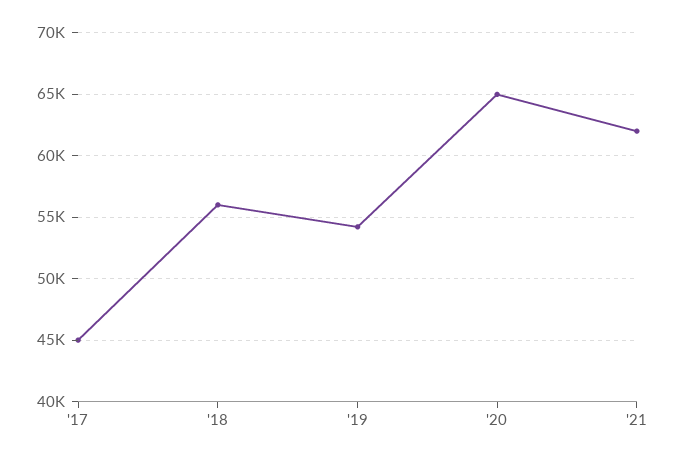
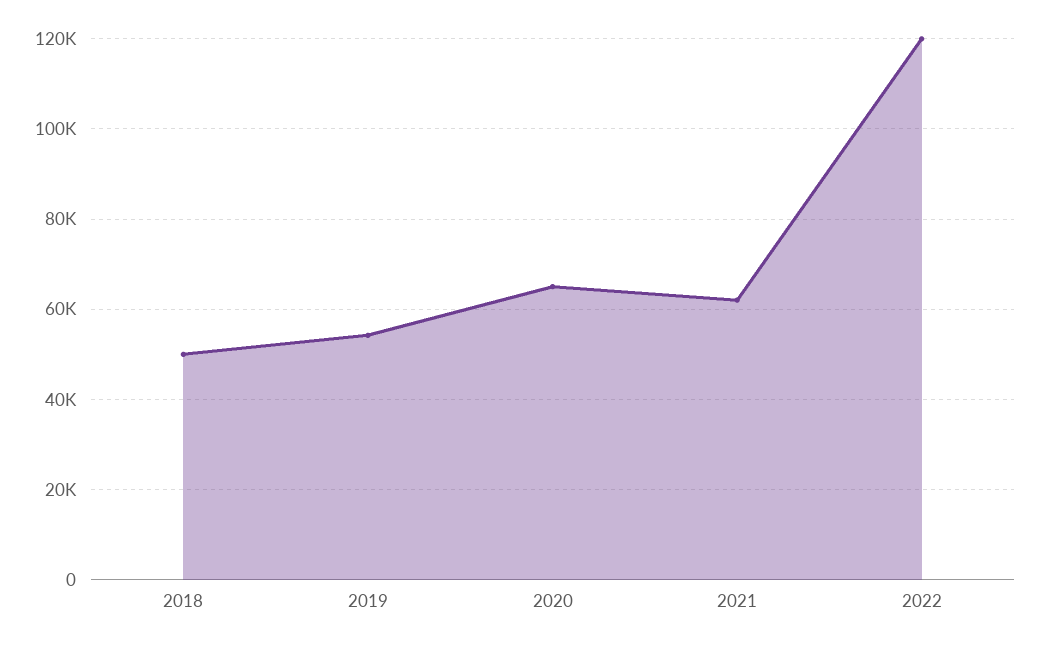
'17: 45000 -> none
'18: 56000 -> 50000
2022: none -> 120000

